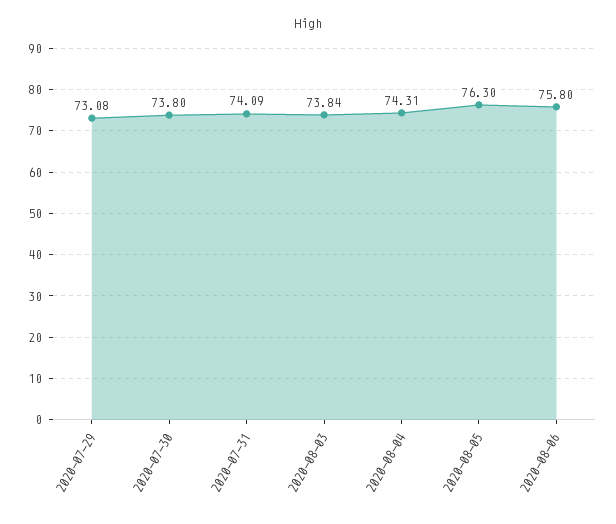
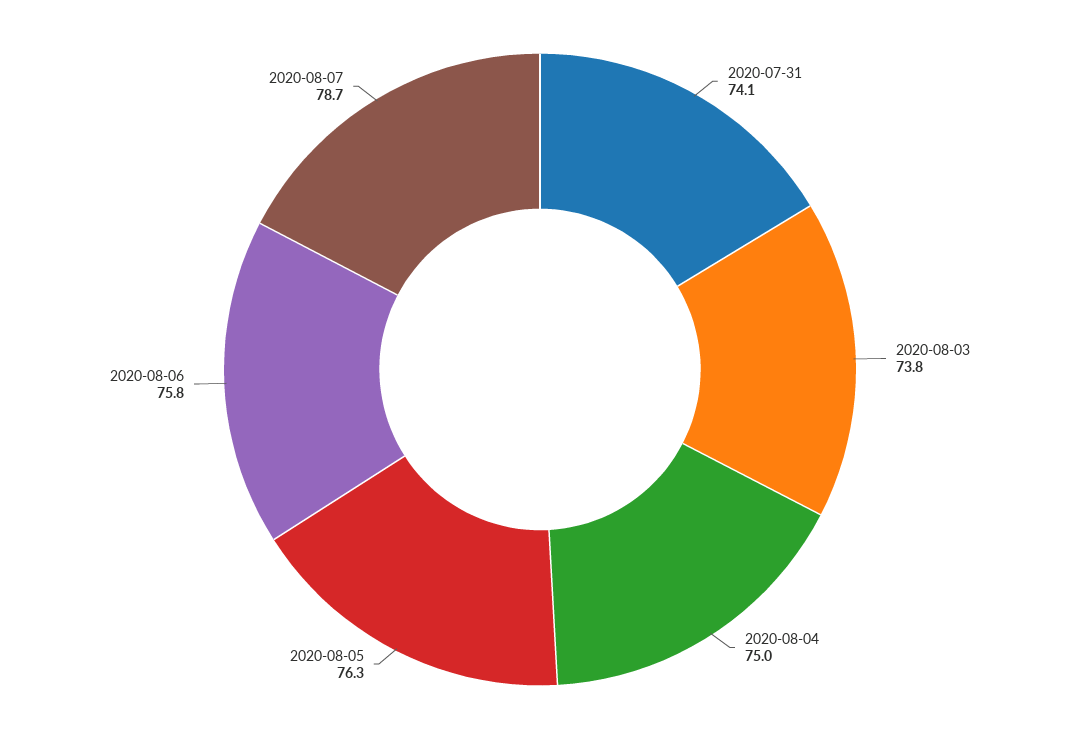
2020-07-29: 73.08 -> none
2020-07-30: 73.8 -> none
2020-08-04: 74.31 -> 75
2020-08-07: none -> 78.7

